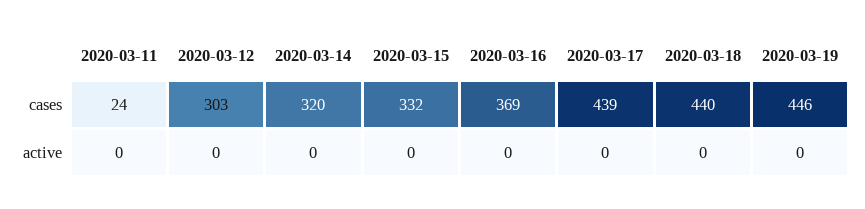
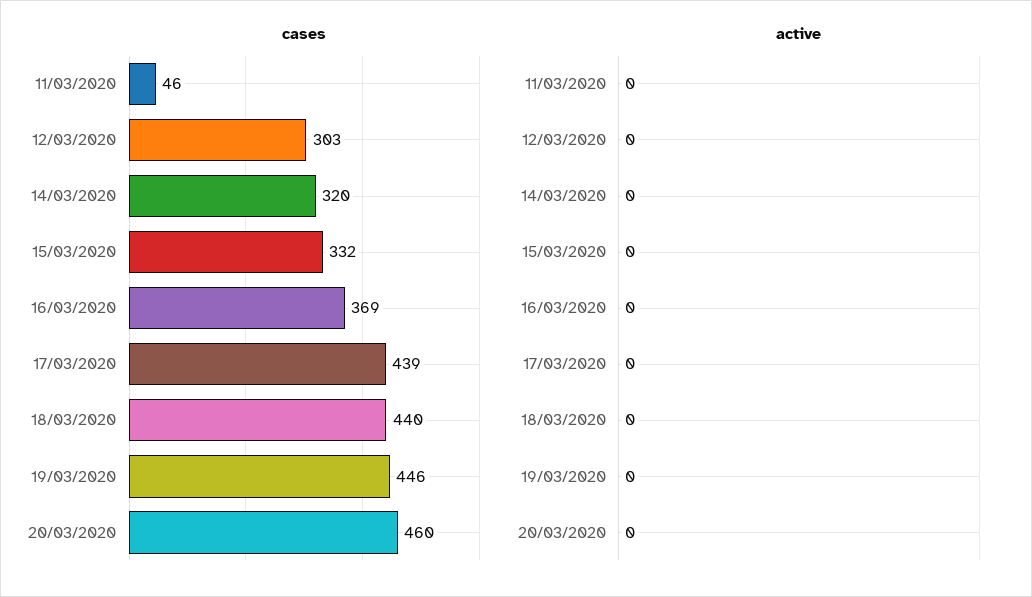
cases, 2020-03-11: 24 -> 46
cases, 20/03/2020: none -> 460
active, 20/03/2020: none -> 0

